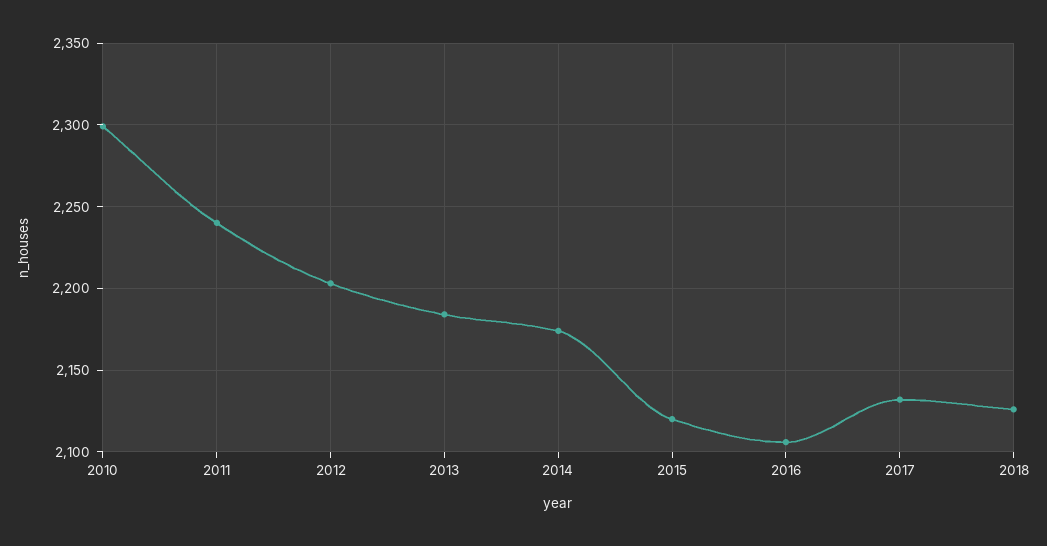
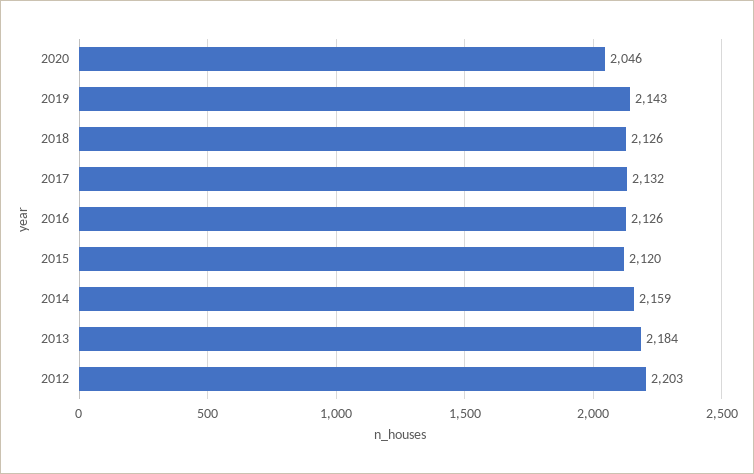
2010: 2300 -> none
2011: 2240 -> none
2014: 2175 -> 2159
2016: 2105 -> 2126
2020: none -> 2046
2019: none -> 2143

